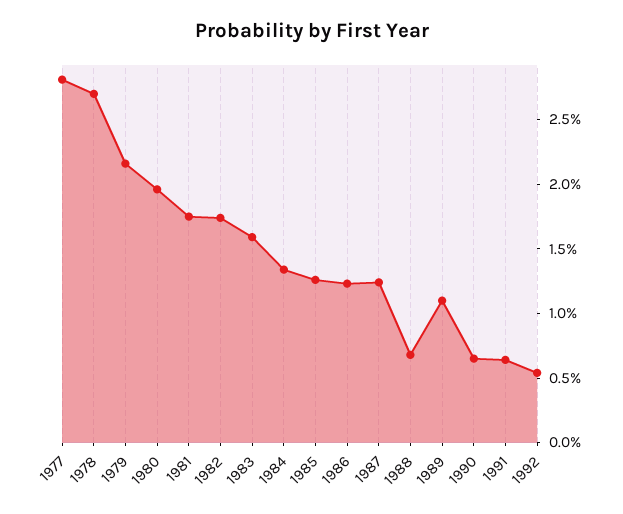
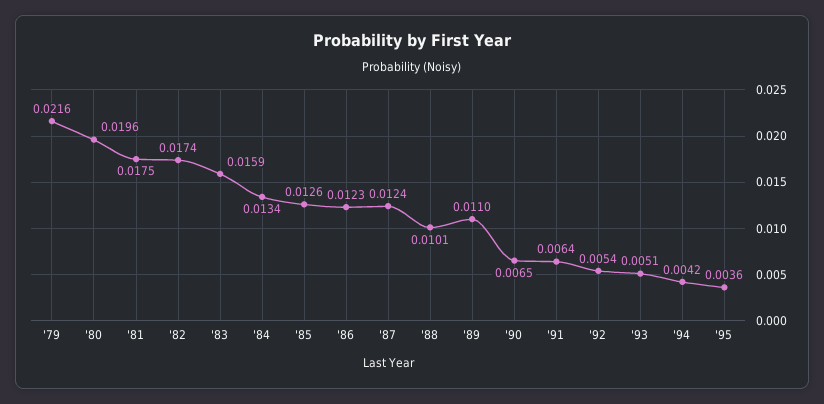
1977: 0.028 -> none
1978: 0.027 -> none
1988: 0.007 -> 0.0101
'93: none -> 0.0051
'94: none -> 0.0042
'95: none -> 0.0036

